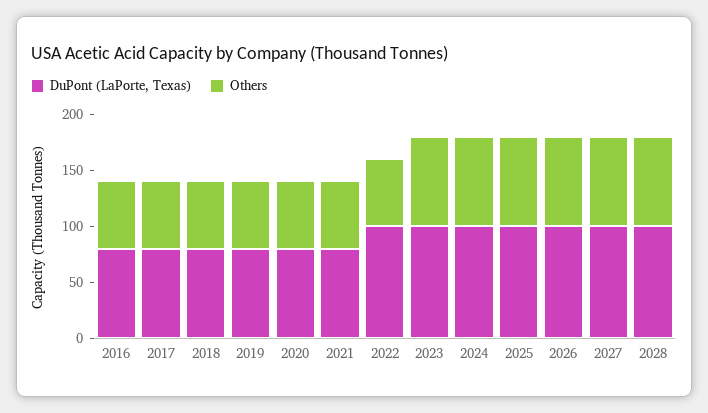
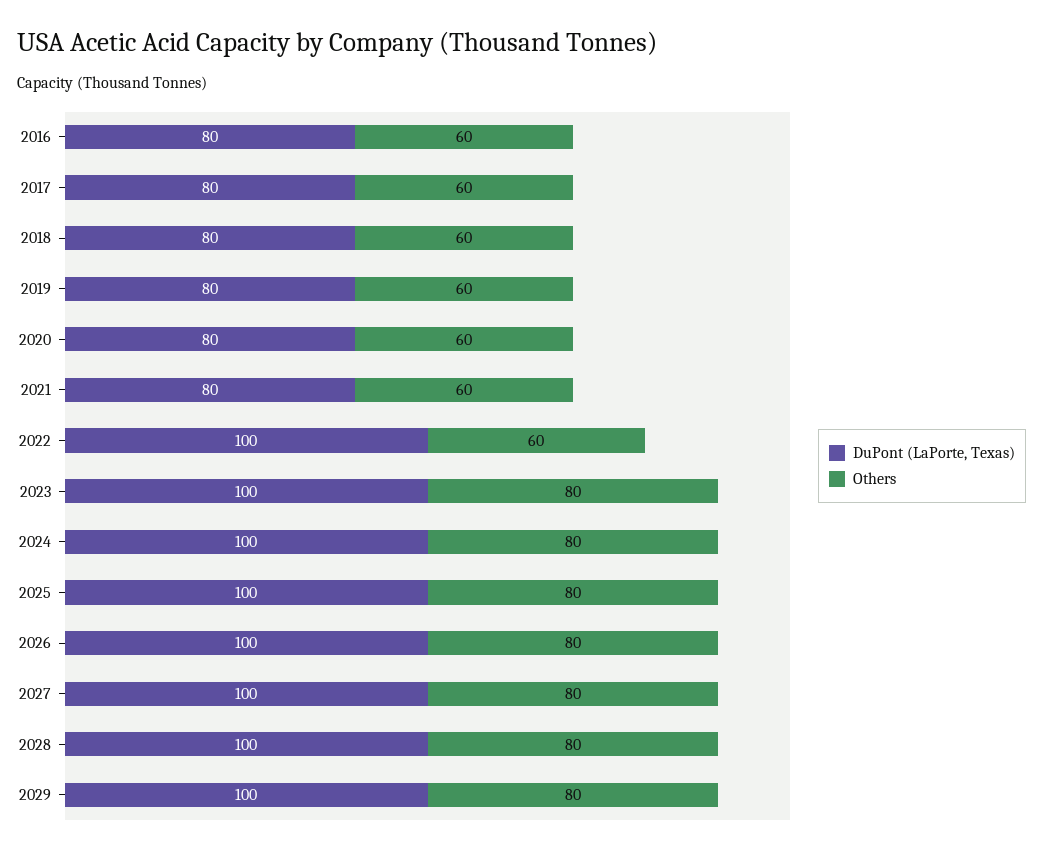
DuPont (LaPorte, Texas), 2029: none -> 100
Others, 2029: none -> 80

